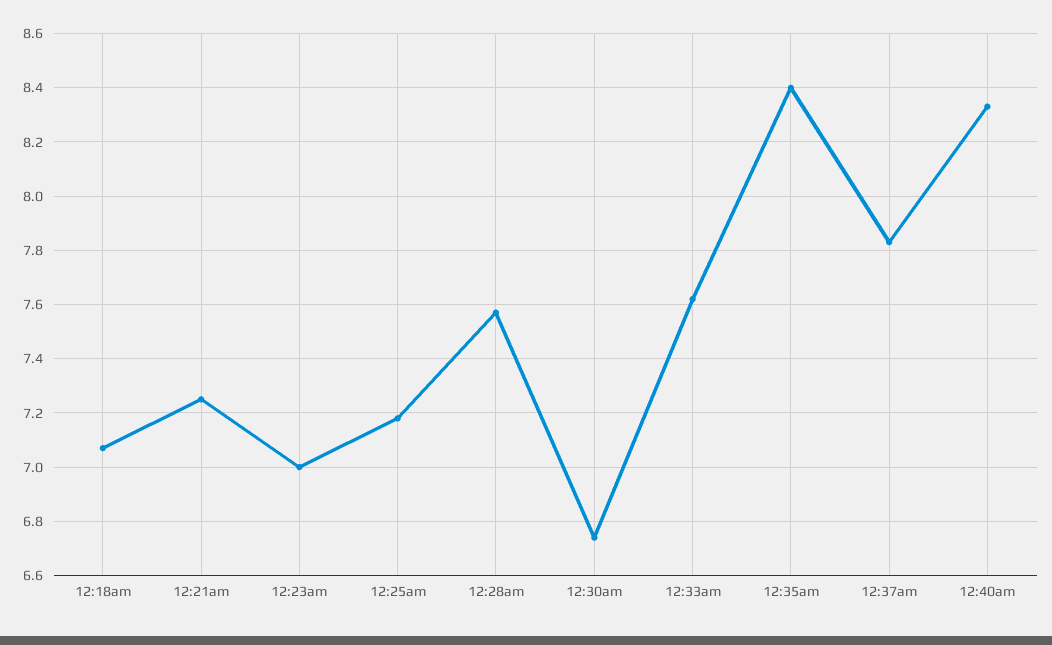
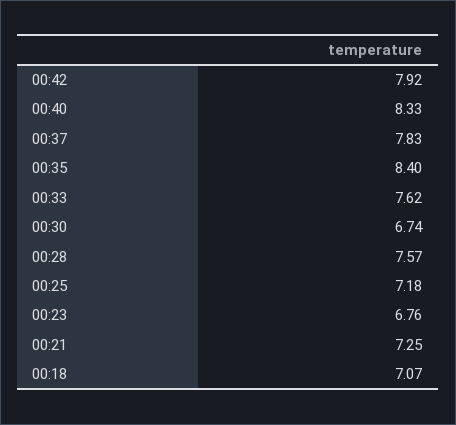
12:23am: 7 -> 6.76
00:42: none -> 7.92

